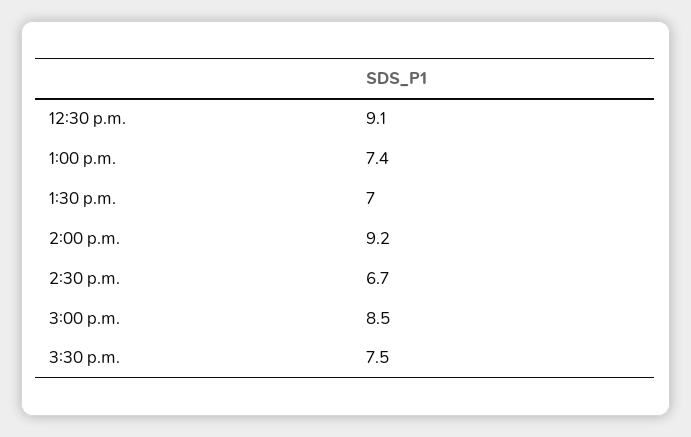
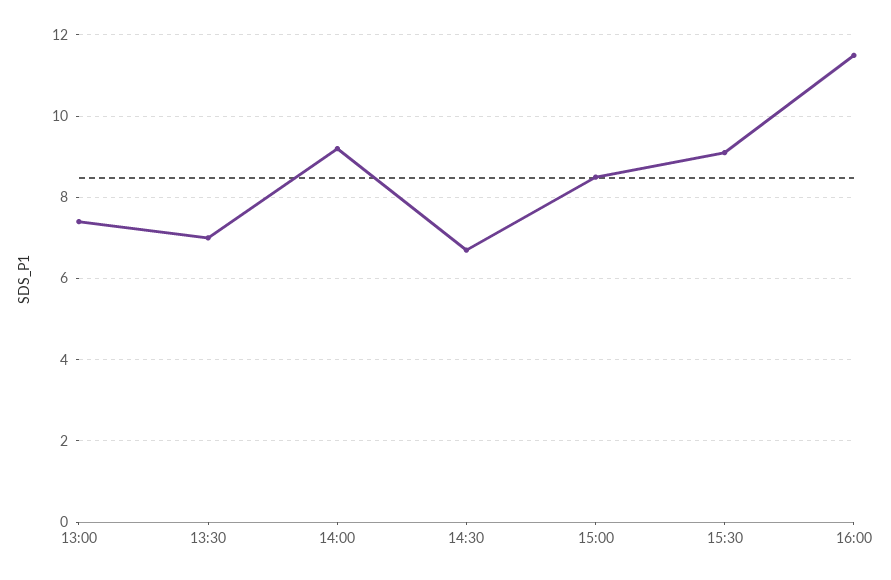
12:30 p.m.: 9.1 -> none
3:30 p.m.: 7.5 -> 9
16:00: none -> 11.5

